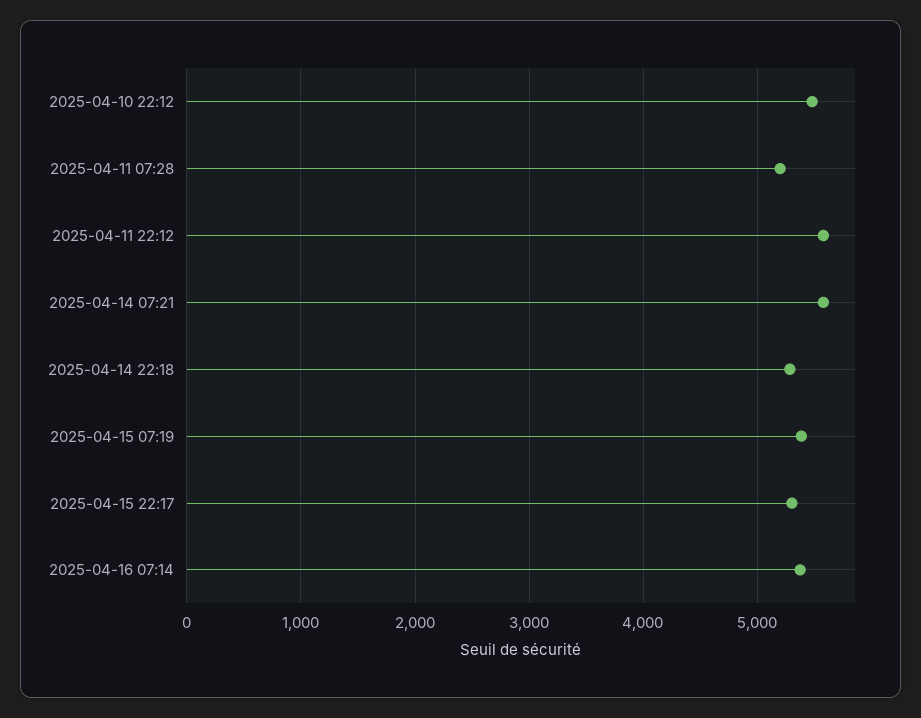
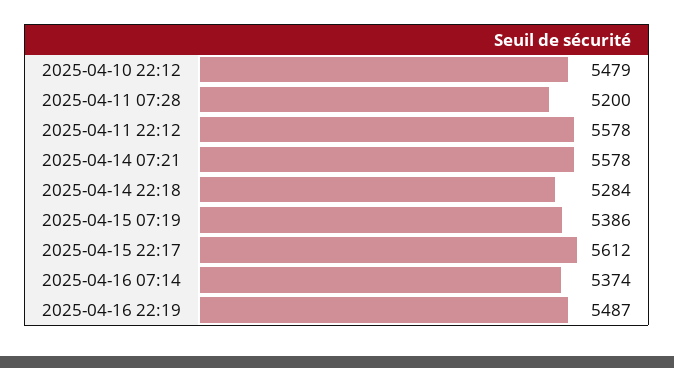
2025-04-15 22:17: 5300 -> 5612
2025-04-16 22:19: none -> 5487

